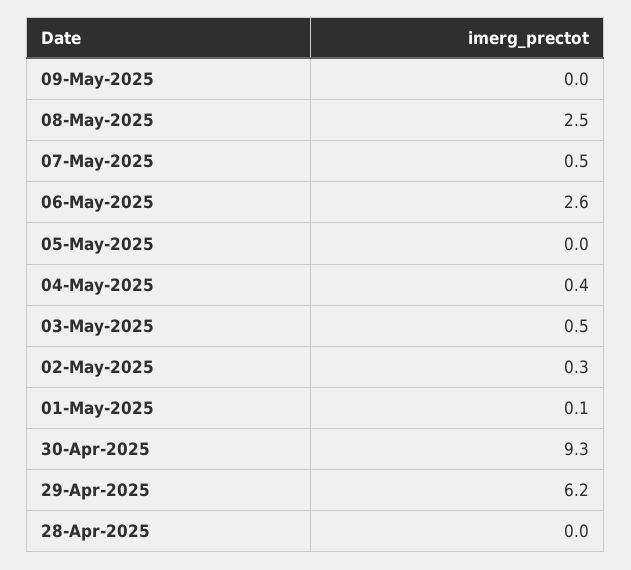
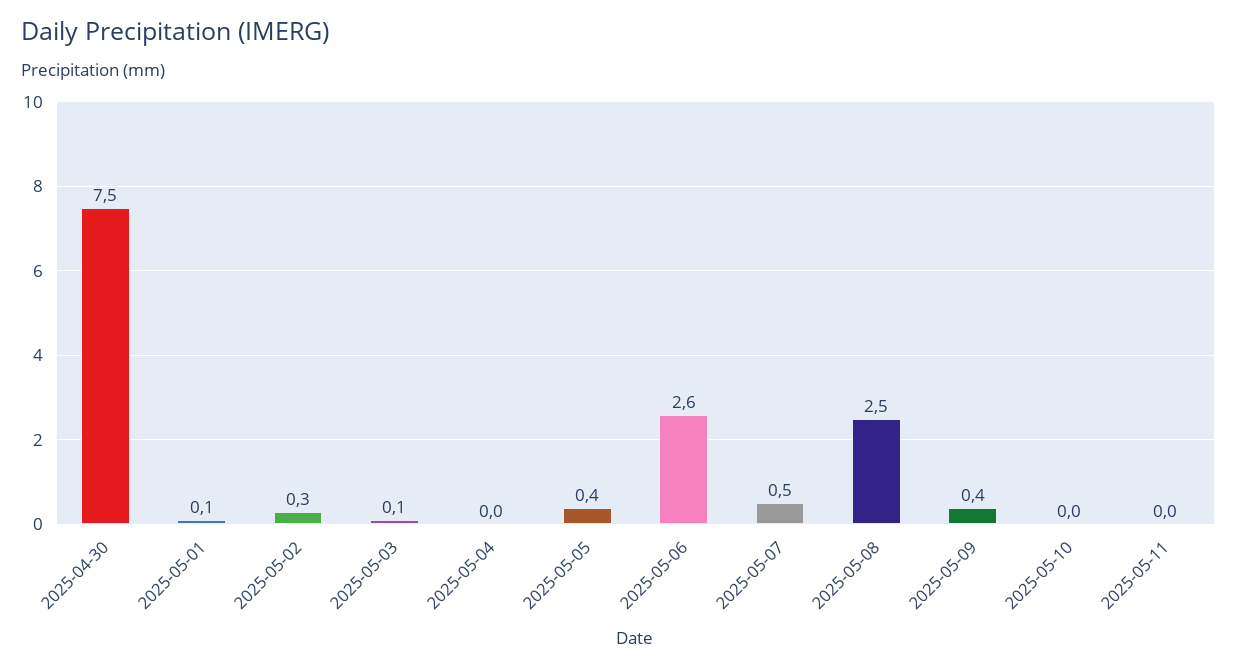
09-May-2025: 0 -> 0.4
05-May-2025: 0 -> 0.4
04-May-2025: 0.4 -> 0
03-May-2025: 0.5 -> 0.1
30-Apr-2025: 9.3 -> 7.5
29-Apr-2025: 6.2 -> none
28-Apr-2025: 0 -> none
2025-05-10: none -> 0
2025-05-11: none -> 0

